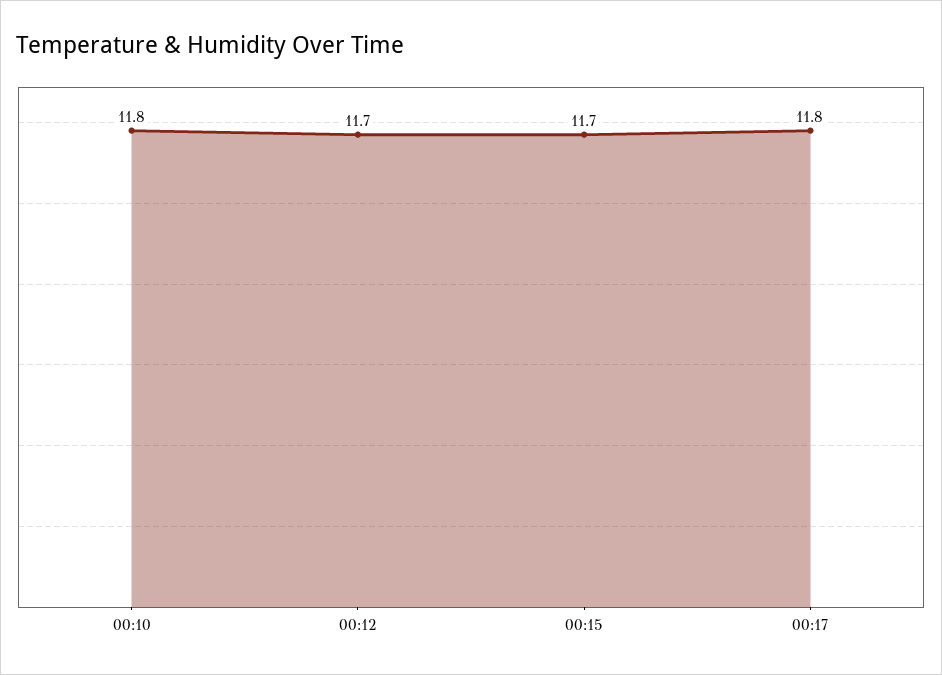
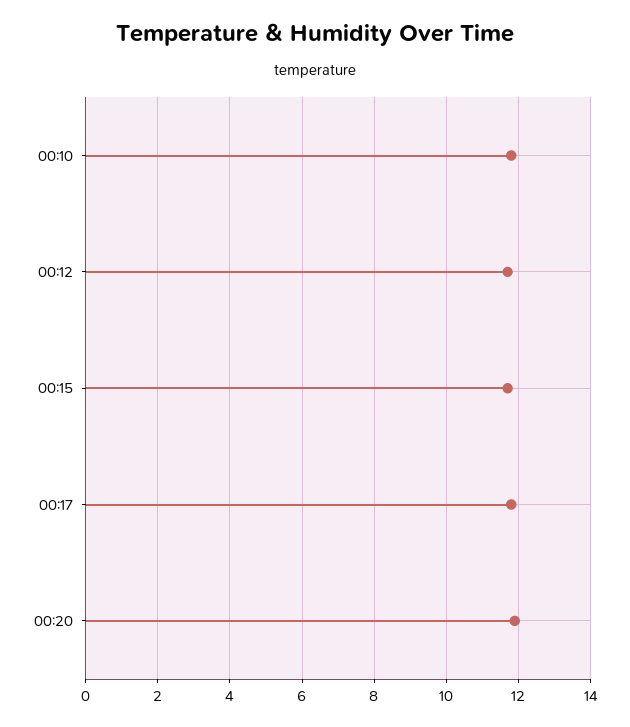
00:20: none -> 12

